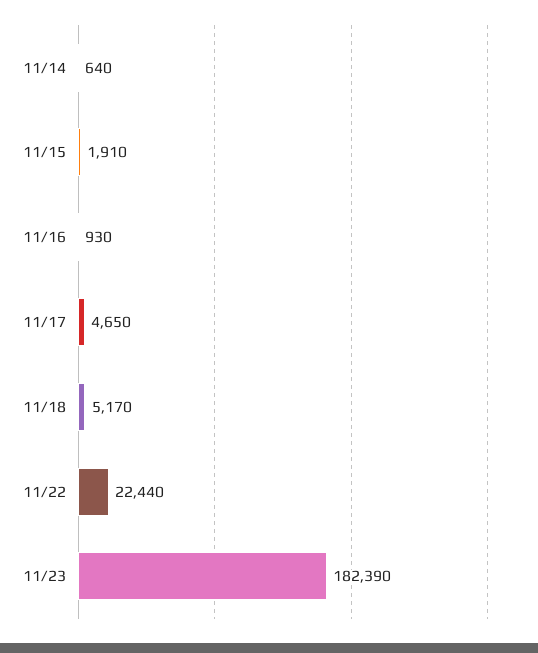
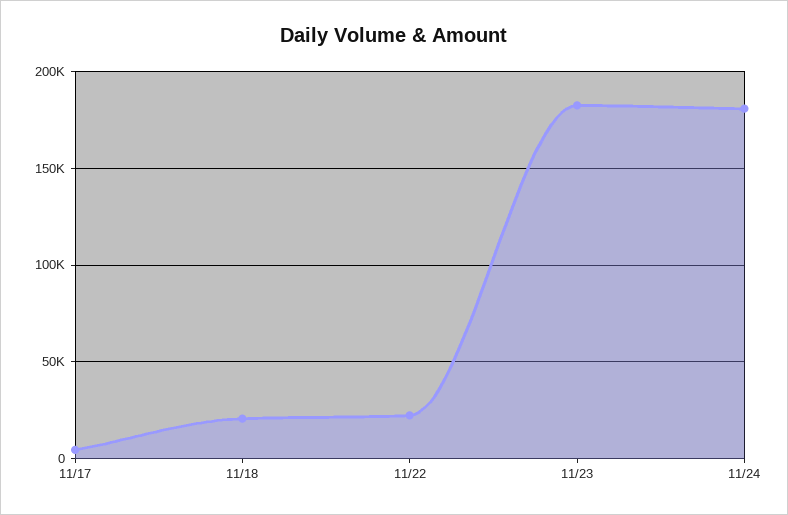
11/14: 640 -> none
11/15: 1910 -> none
11/16: 930 -> none
11/18: 5170 -> 20000
11/24: none -> 180000

